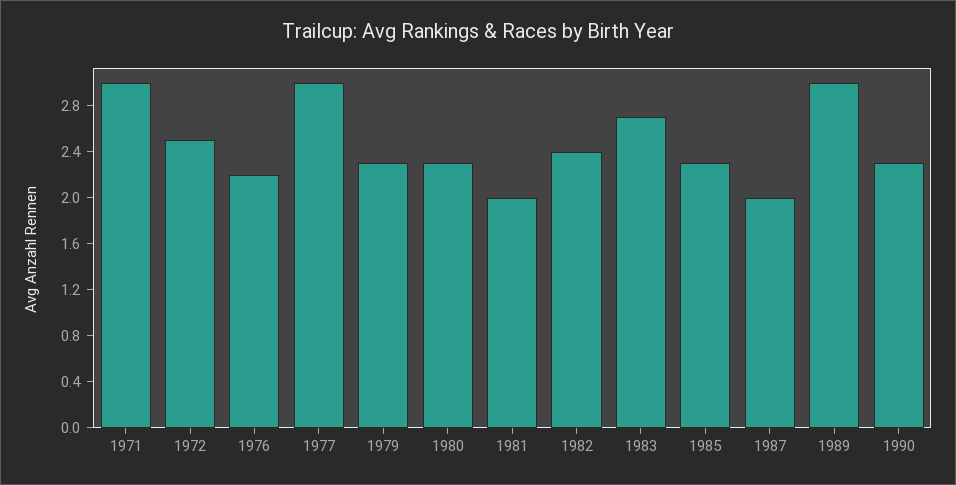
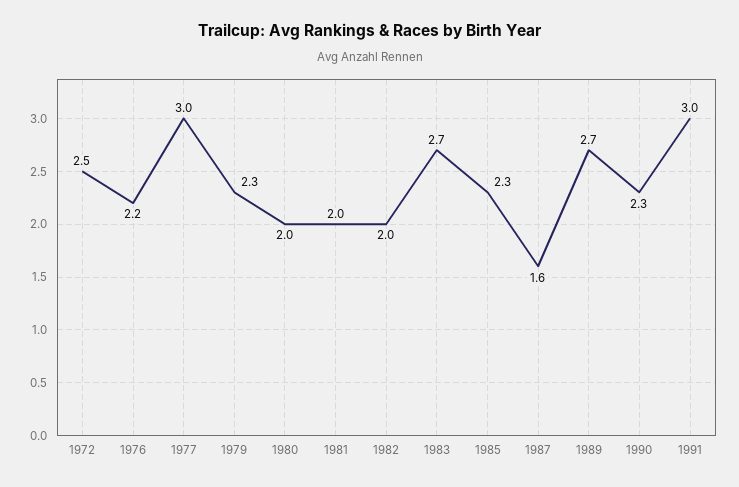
1971: 3 -> none
1980: 2.3 -> 2
1982: 2.4 -> 2
1987: 2 -> 1.6
1989: 3 -> 2.7
1991: none -> 3

